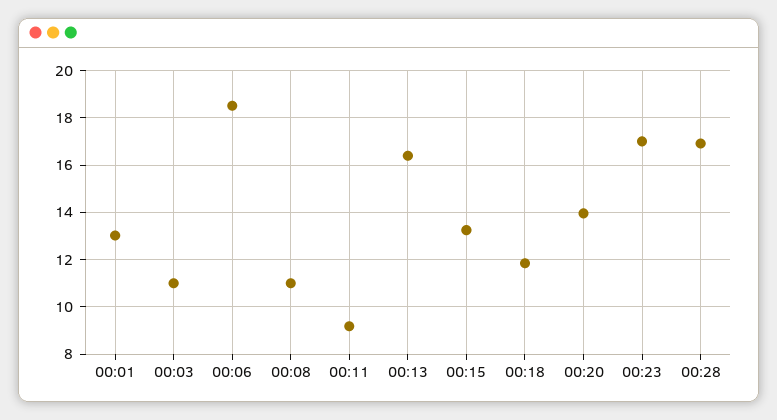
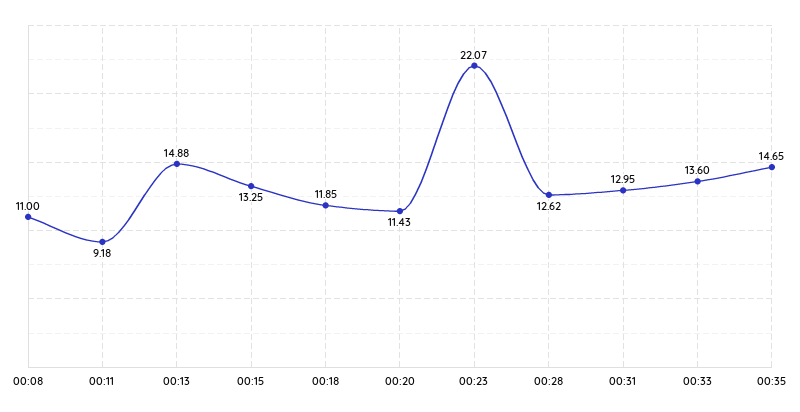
00:01: 13 -> none
00:03: 11 -> none
00:06: 18.5 -> none
00:13: 16.5 -> 14.88
00:20: 14 -> 11.43
00:23: 17 -> 22.07
00:28: 17 -> 12.62
00:31: none -> 12.95
00:33: none -> 13.6
00:35: none -> 14.65

